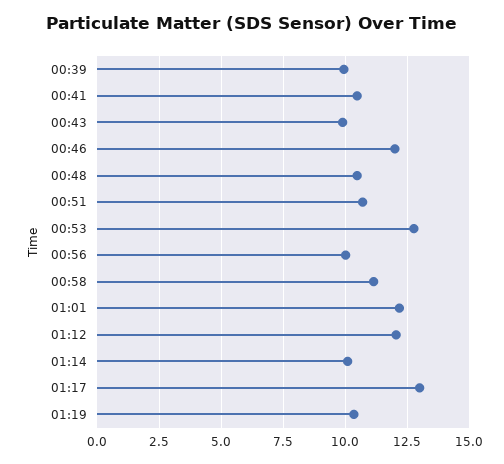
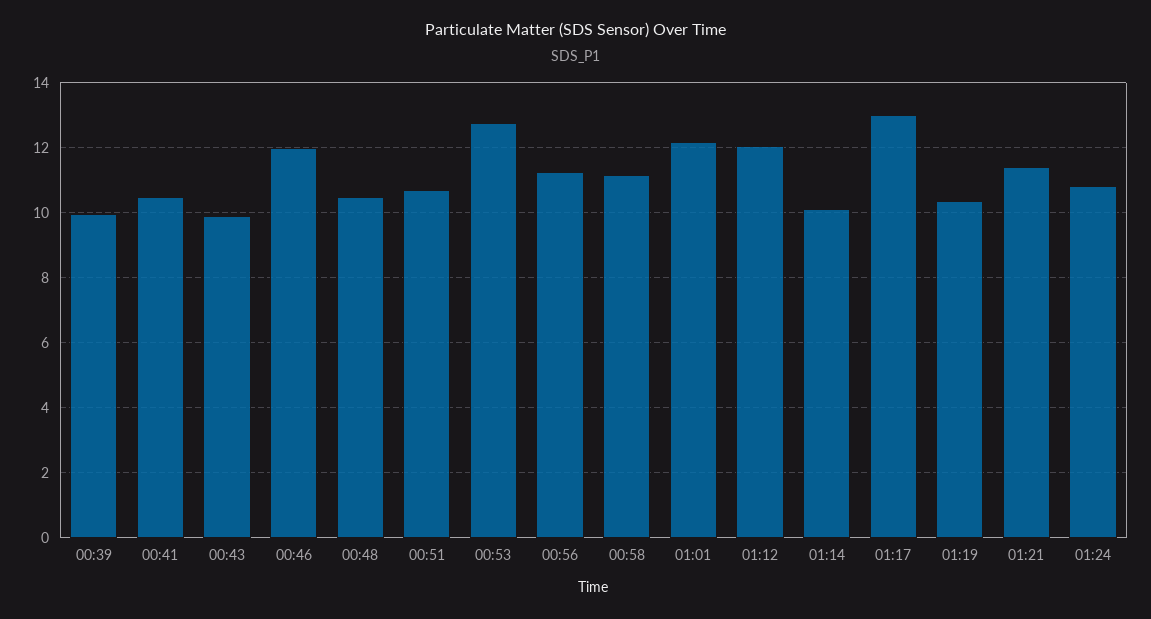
00:56: 10 -> 11.2
01:21: none -> 11.4
01:24: none -> 10.8

